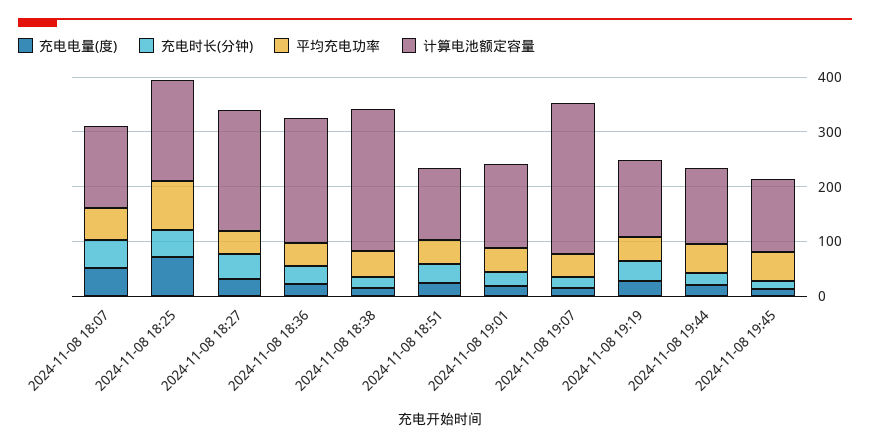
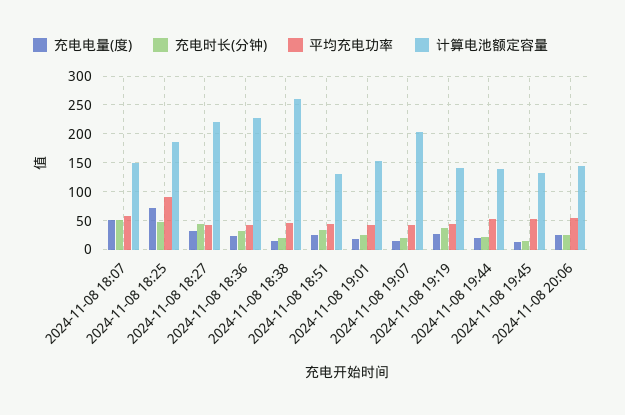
计算电池额定容量, 2024-11-08 19:07: 280 -> 200
充电电量(度), 2024-11-08 20:06: none -> 25
充电时长(分钟), 2024-11-08 20:06: none -> 25
平均充电功率, 2024-11-08 20:06: none -> 50
计算电池额定容量, 2024-11-08 20:06: none -> 150

